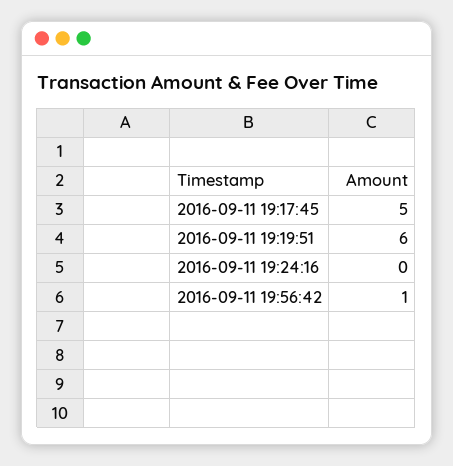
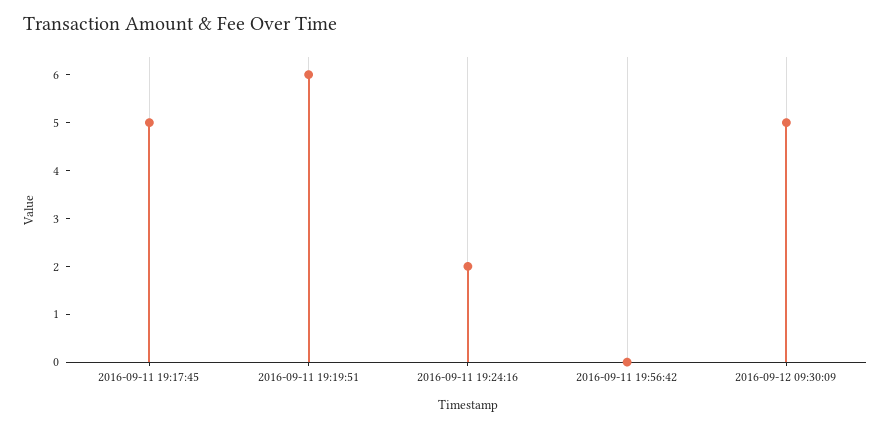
2016-09-11 19:24:16: 0 -> 2
2016-09-11 19:56:42: 1 -> 0
2016-09-12 09:30:09: none -> 5

